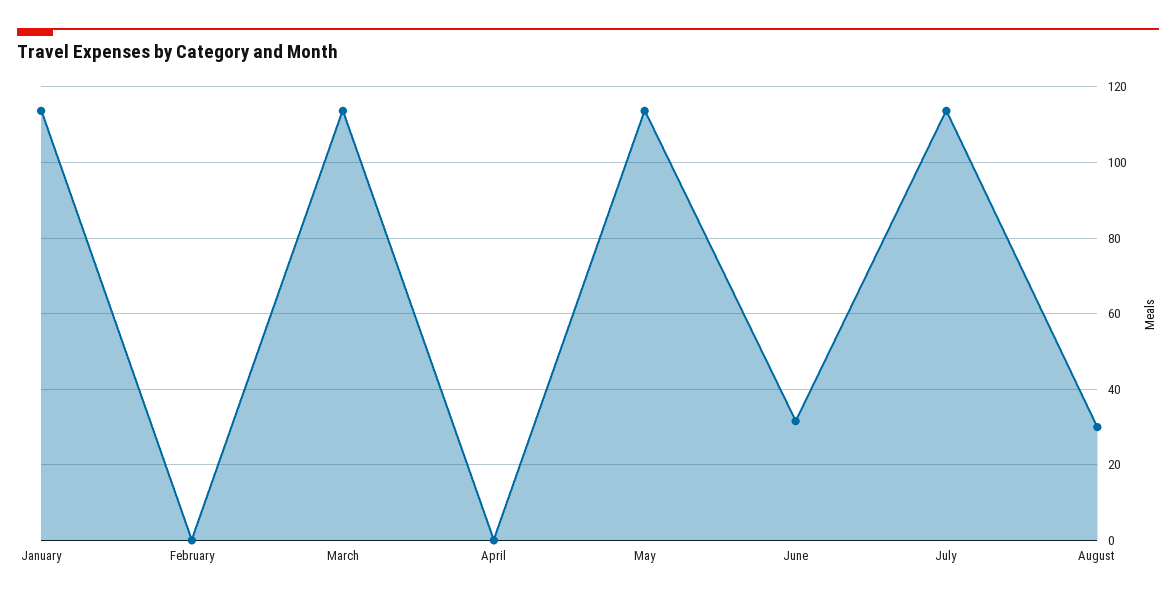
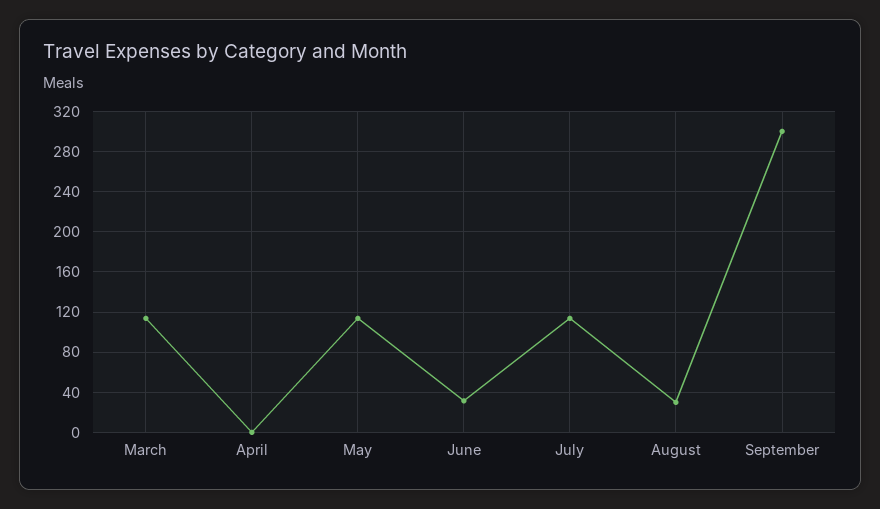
January: 114 -> none
February: 0 -> none
September: none -> 300

